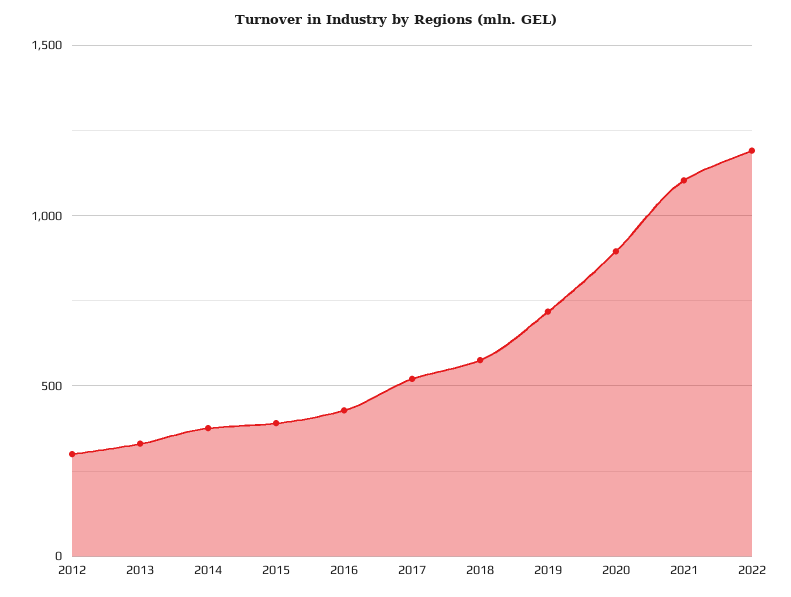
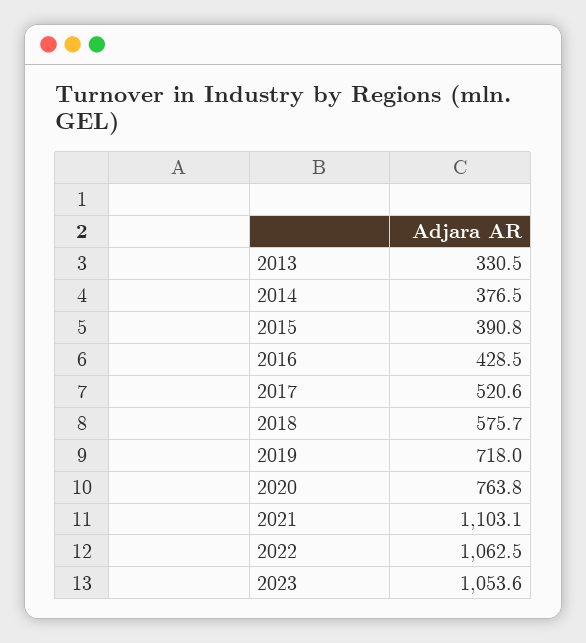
2012: 300 -> none
2020: 900 -> 763.8
2022: 1200 -> 1062.5
2023: none -> 1053.6

